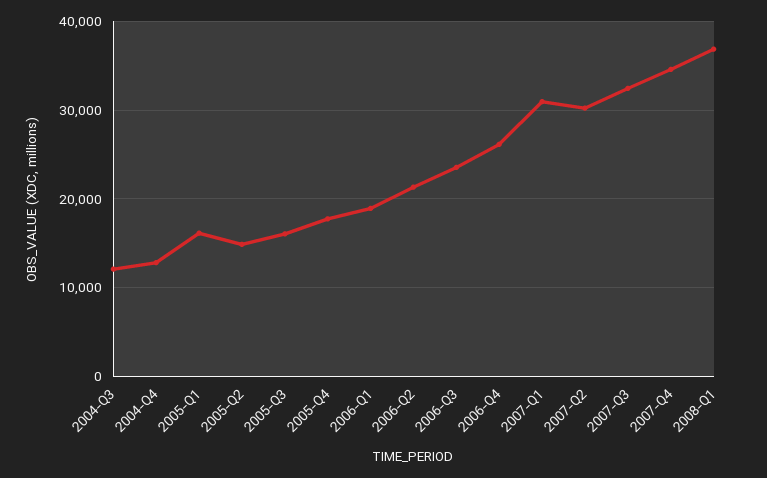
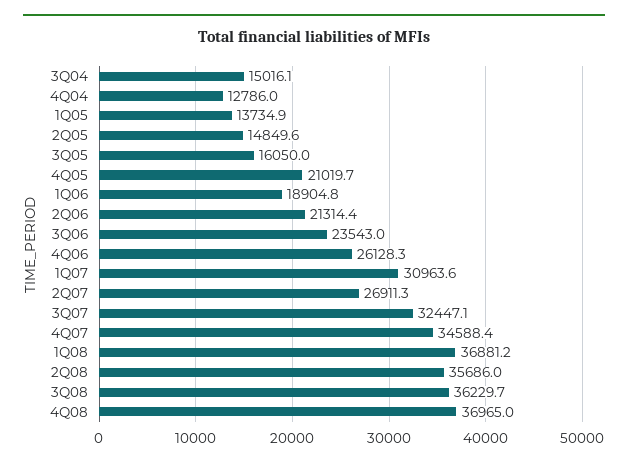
2004-Q3: 12000 -> 15016.1
2005-Q1: 16000 -> 13734.9
2005-Q4: 18000 -> 21019.7
2007-Q2: 30000 -> 26911.3
2Q08: none -> 35686
3Q08: none -> 36229.7
4Q08: none -> 36965

